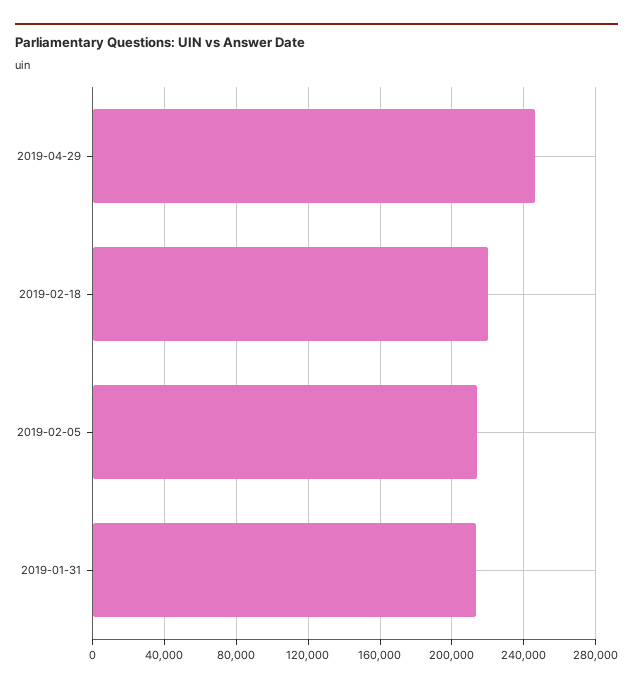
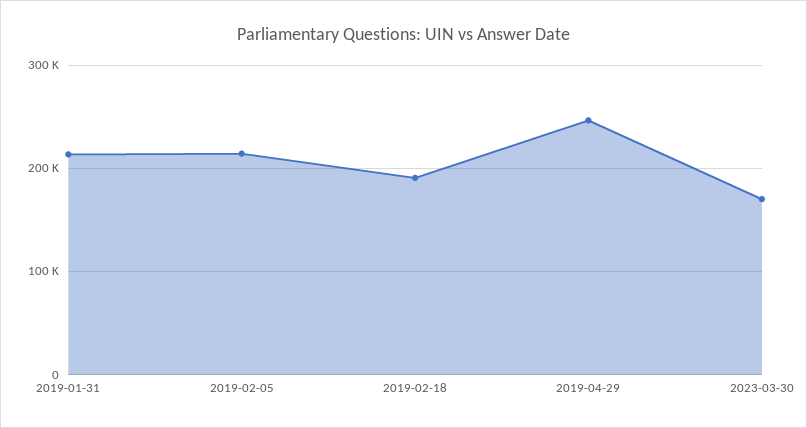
2019-02-18: 220000 -> 190000
2023-03-30: none -> 170000

